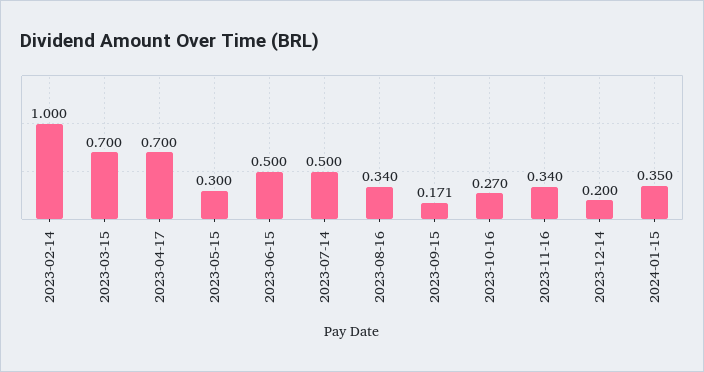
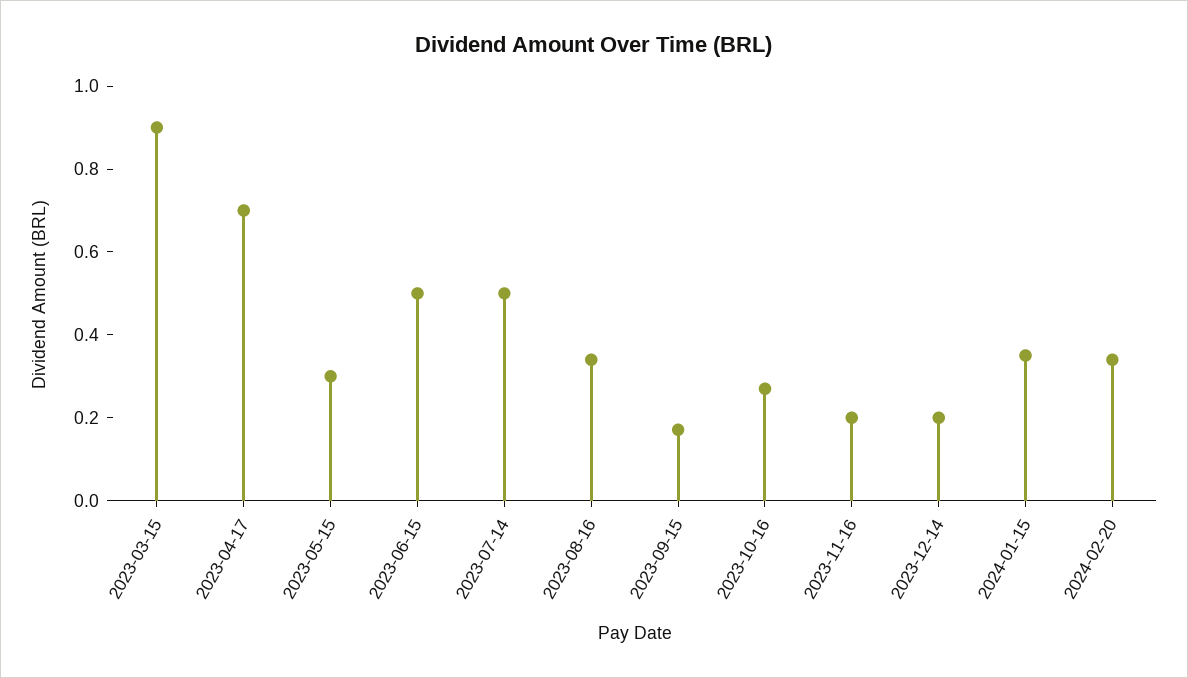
2023-02-14: 1 -> none
2023-03-15: 0.7 -> 0.9
2023-11-16: 0.34 -> 0.2
2024-02-20: none -> 0.35

